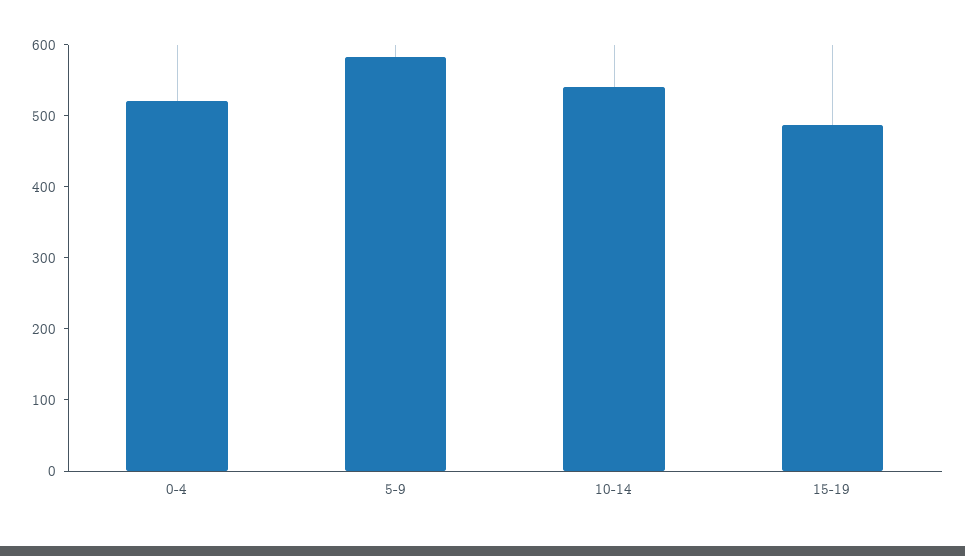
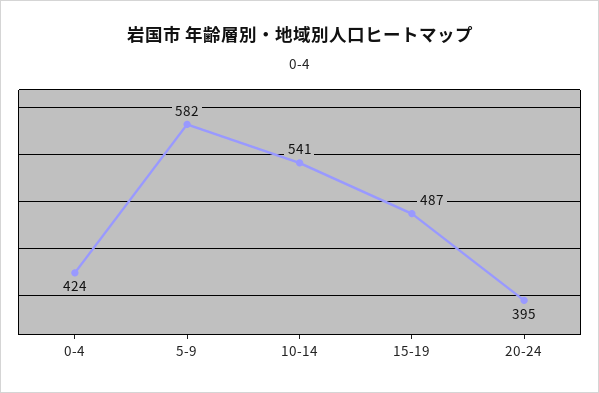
0-4: 520 -> 424
20-24: none -> 395

